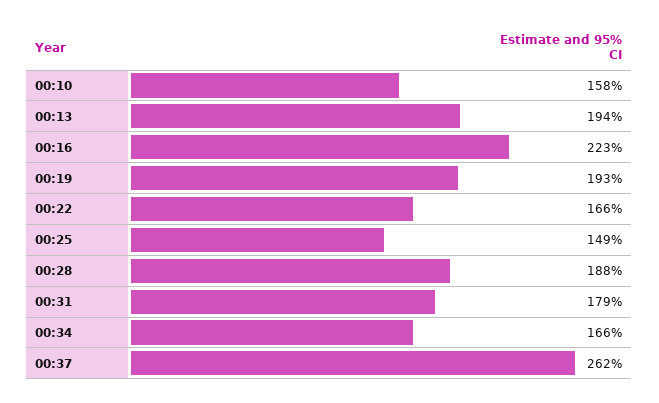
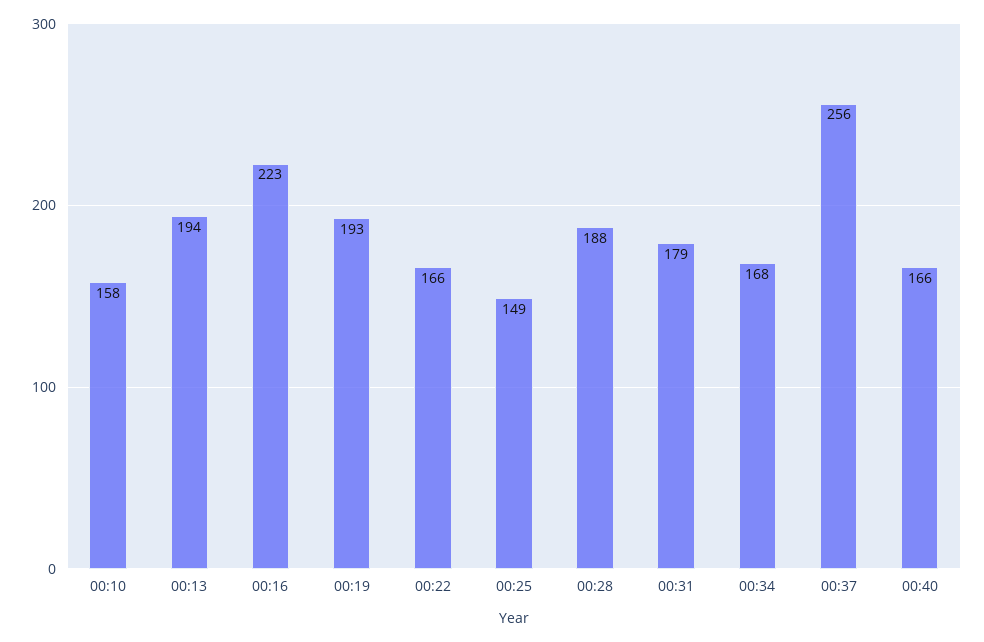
00:34: 166 -> 168
00:37: 262 -> 256
00:40: none -> 166

